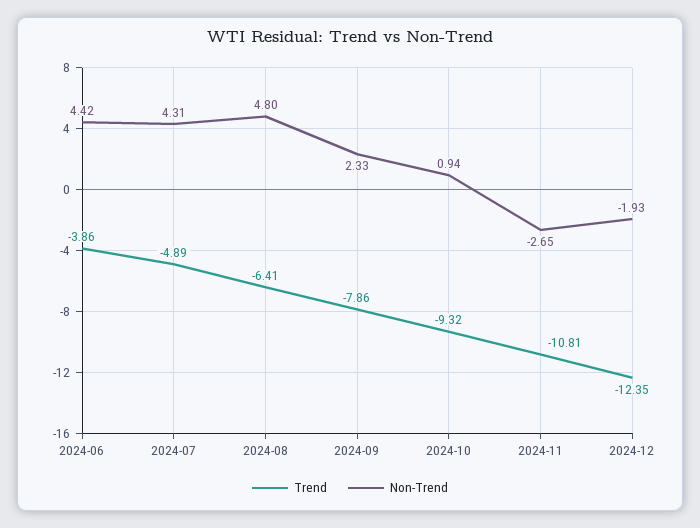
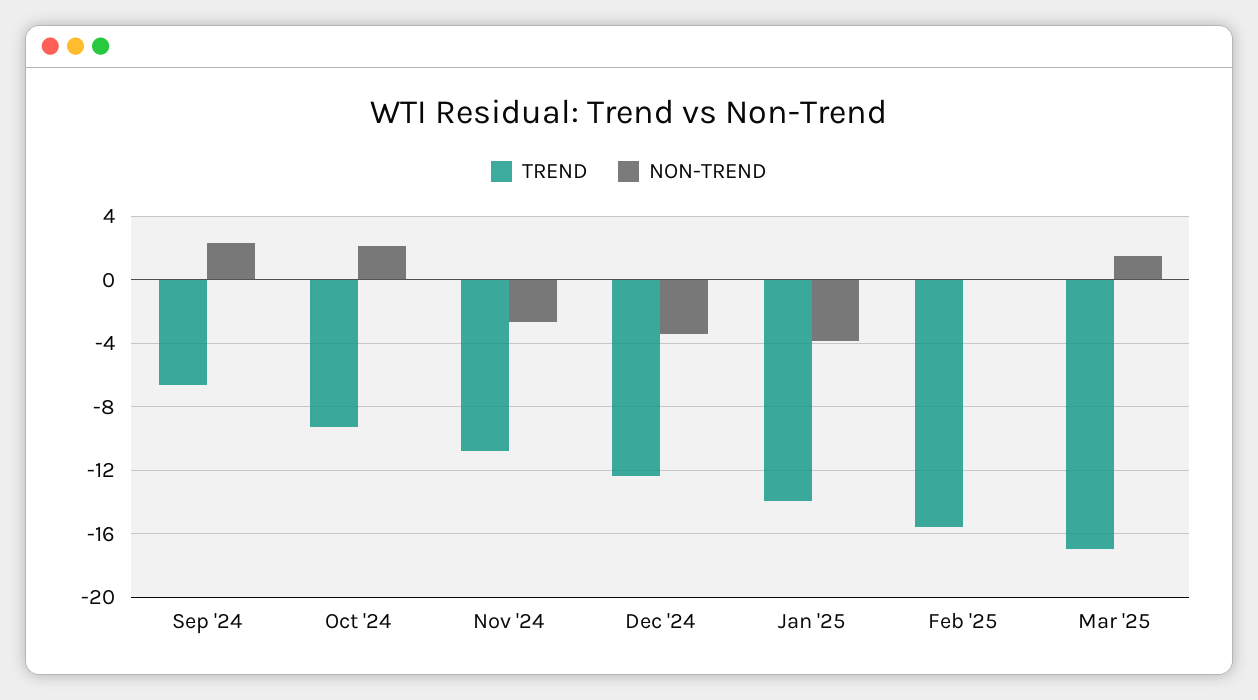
Trend, 2024-06: -3.86 -> none
Non-Trend, 2024-06: 4.42 -> none
Trend, 2024-07: -4.89 -> none
Non-Trend, 2024-07: 4.31 -> none
Trend, 2024-08: -6.41 -> none
Non-Trend, 2024-08: 4.8 -> none
Trend, 2024-09: -7.86 -> -6.5
Non-Trend, 2024-10: 0.94 -> 2
Non-Trend, 2024-12: -1.93 -> -3.5
Trend, Jan '25: none -> -14
Non-Trend, Jan '25: none -> -4
Trend, Feb '25: none -> -15.5
Non-Trend, Feb '25: none -> 0
Trend, Mar '25: none -> -17
Non-Trend, Mar '25: none -> 1.5

